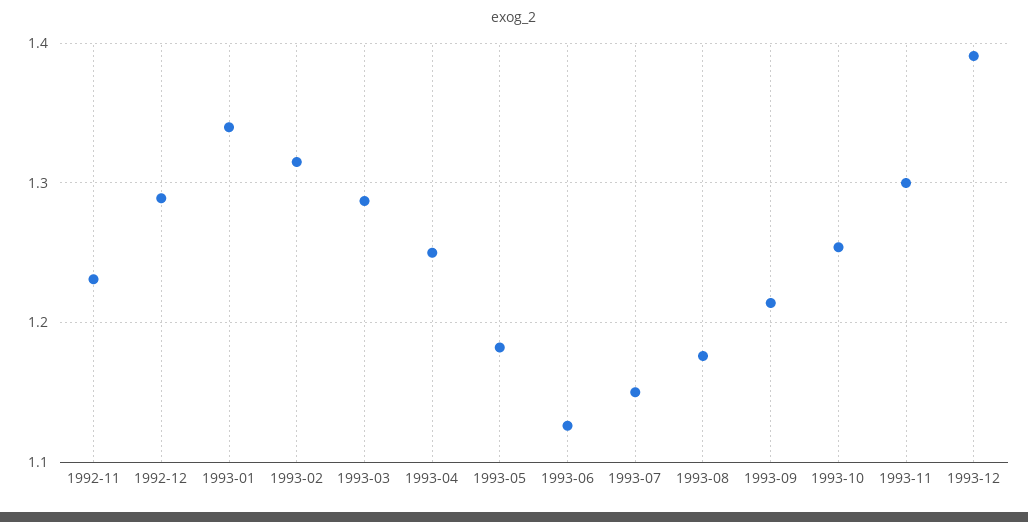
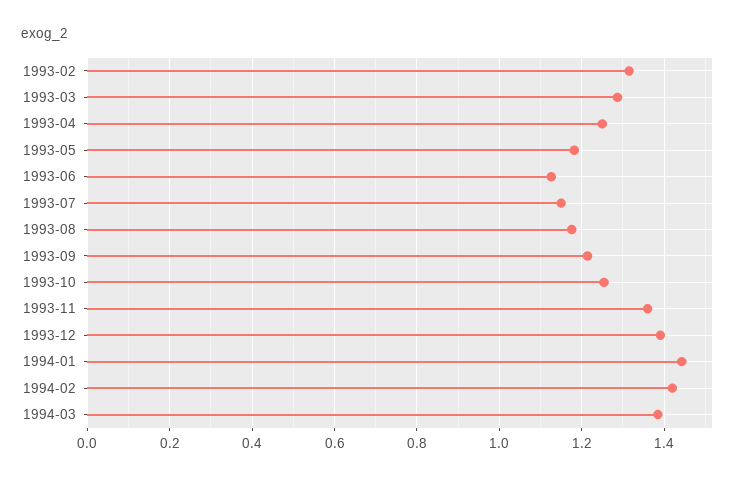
1992-11: 1.23 -> none
1992-12: 1.29 -> none
1993-01: 1.34 -> none
1993-11: 1.3 -> 1.36
1994-01: none -> 1.44
1994-02: none -> 1.42
1994-03: none -> 1.38

